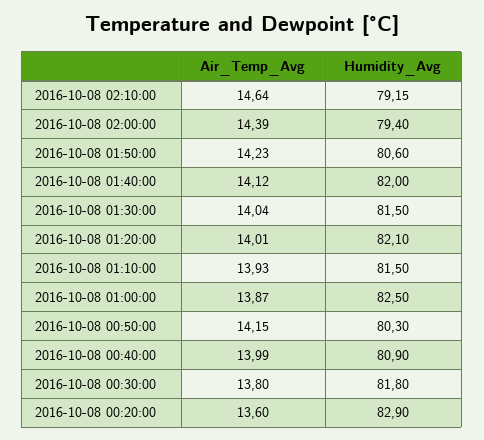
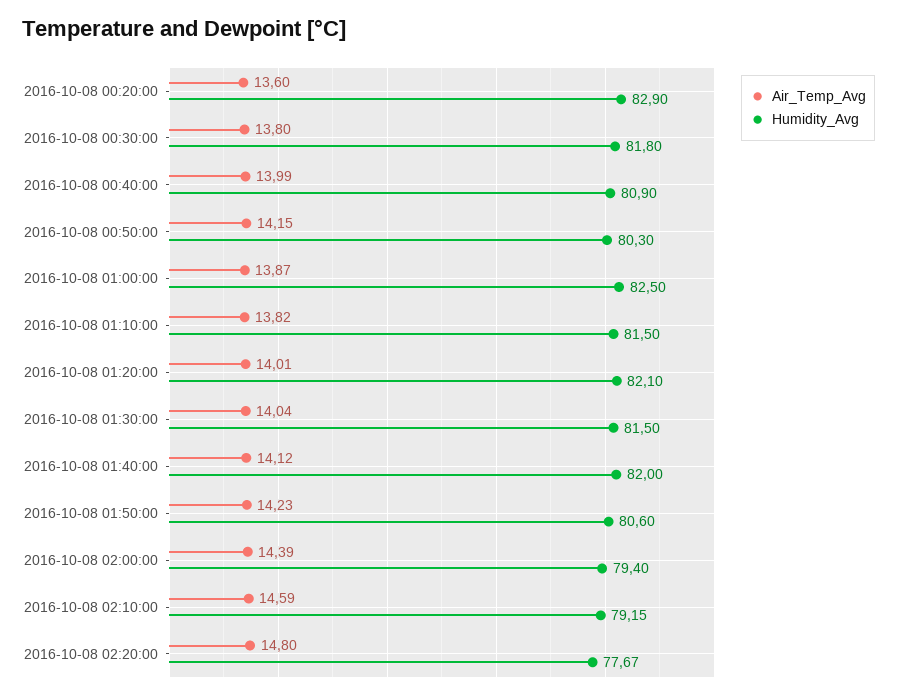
Air_Temp_Avg, 2016-10-08 02:10:00: 14.64 -> 14.59
Air_Temp_Avg, 2016-10-08 01:10:00: 13.93 -> 13.82
Air_Temp_Avg, 2016-10-08 02:20:00: none -> 14.8
Humidity_Avg, 2016-10-08 02:20:00: none -> 77.67

